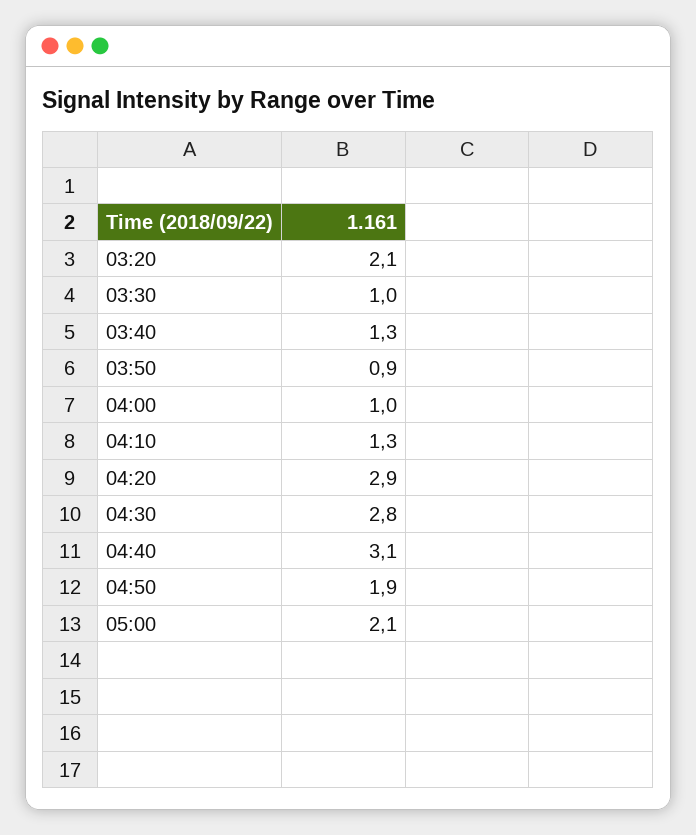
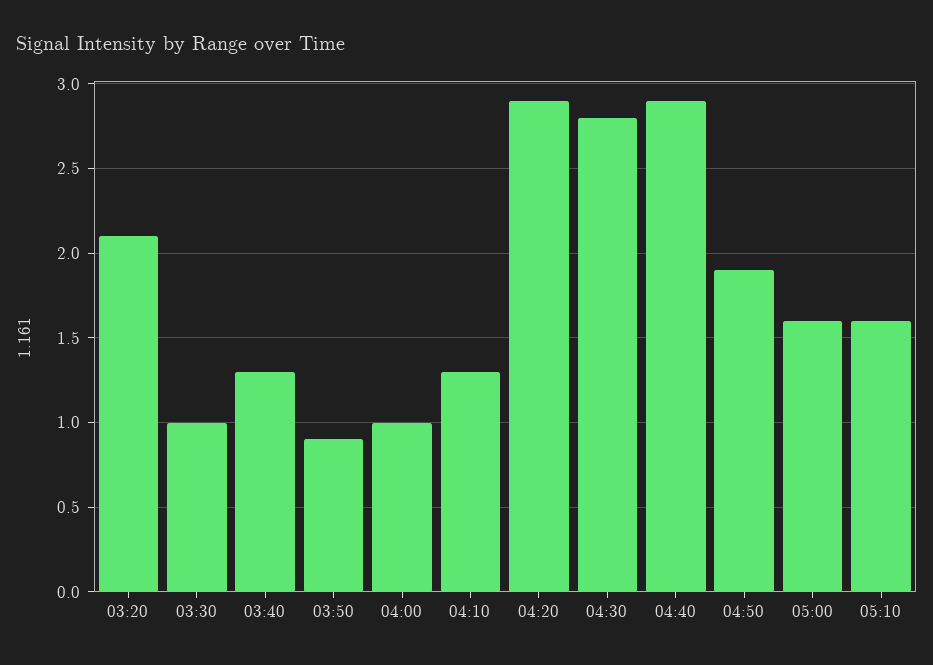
04:40: 3.1 -> 2.9
05:00: 2.1 -> 1.6
05:10: none -> 1.6

